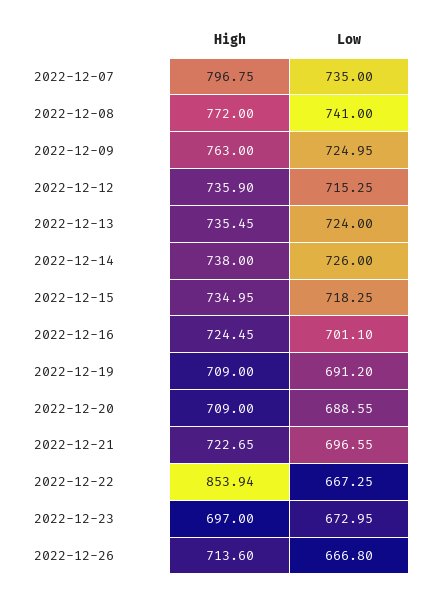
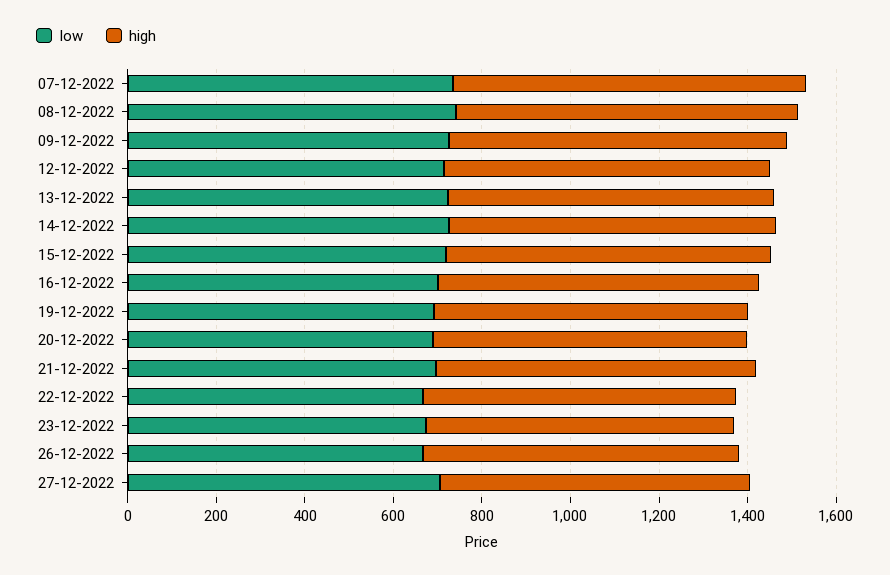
High, 2022-12-22: 853.94 -> 700
Low, 27-12-2022: none -> 700
High, 27-12-2022: none -> 700

